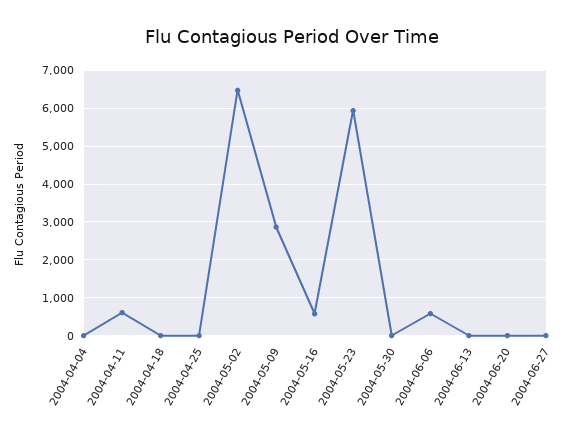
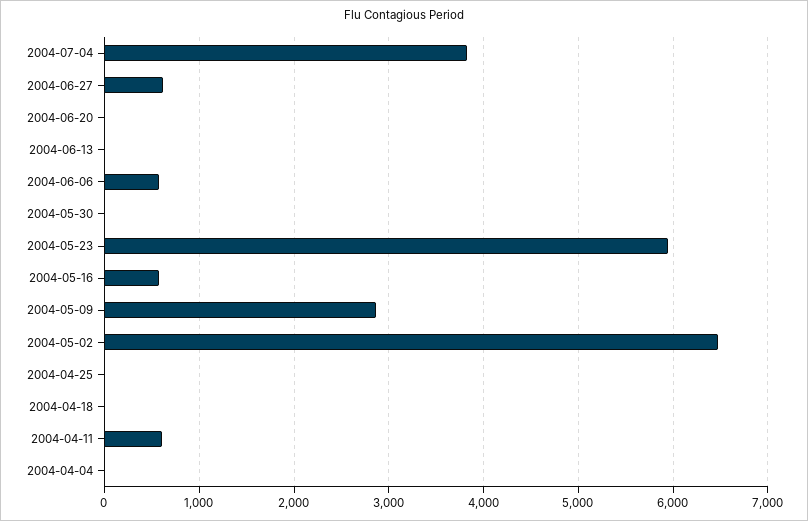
2004-06-27: 0 -> 600
2004-07-04: none -> 3800

